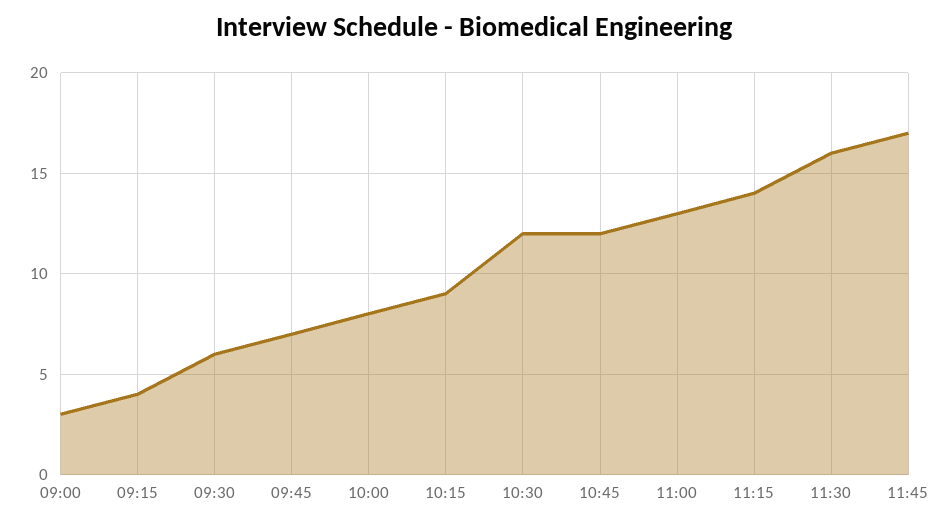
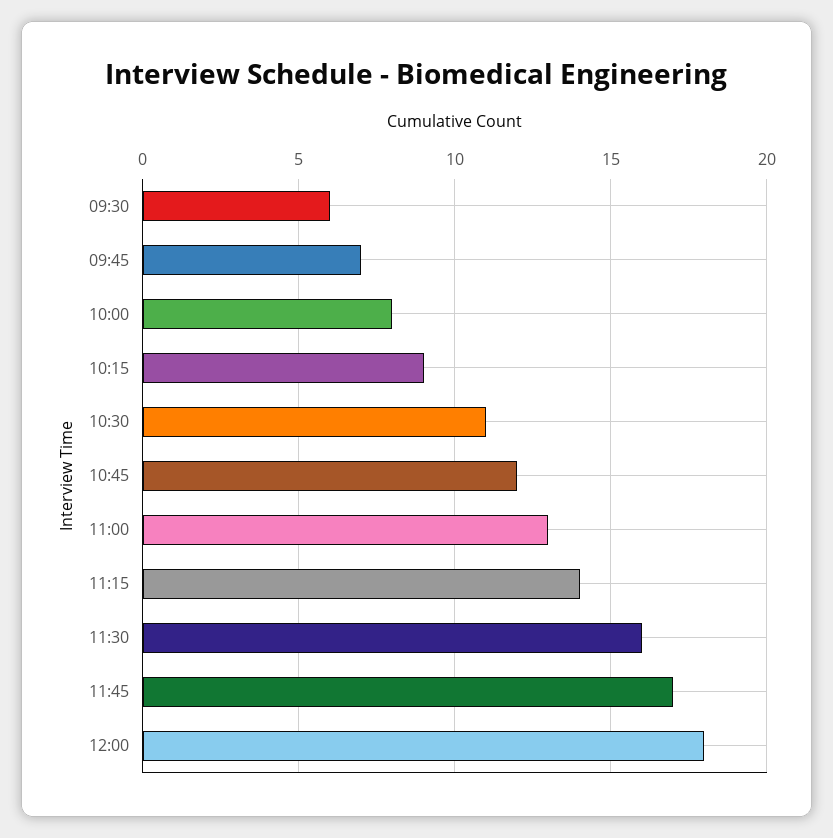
09:00: 3 -> none
09:15: 4 -> none
10:30: 12 -> 11
12:00: none -> 18

